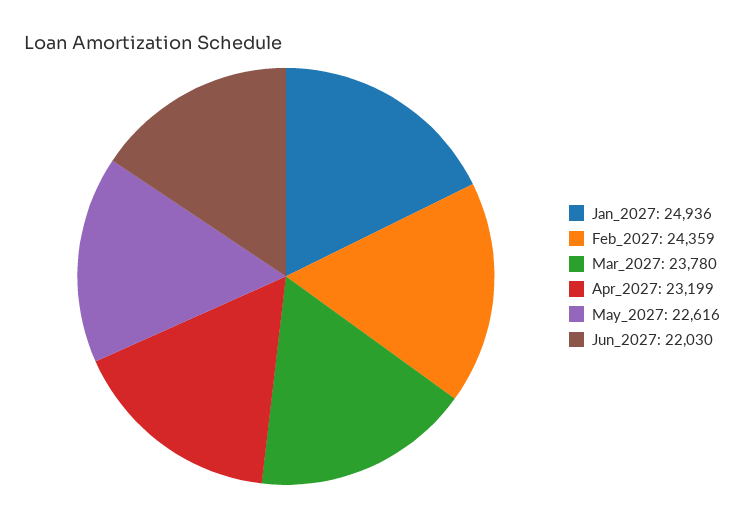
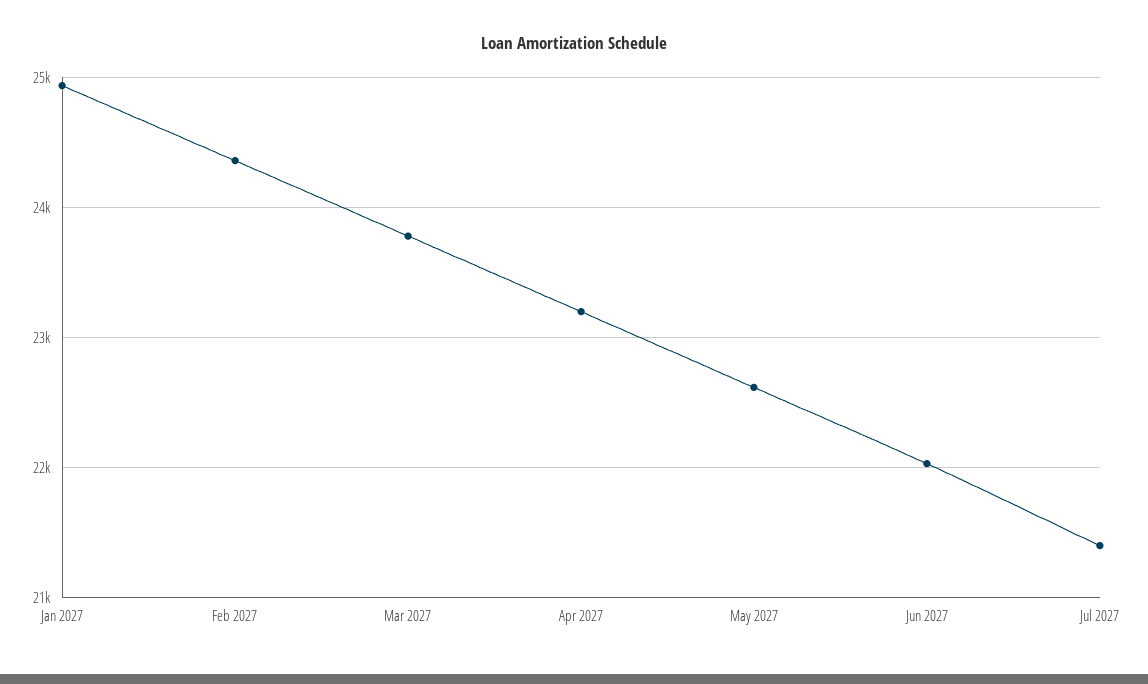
Jul 2027: none -> 21400

